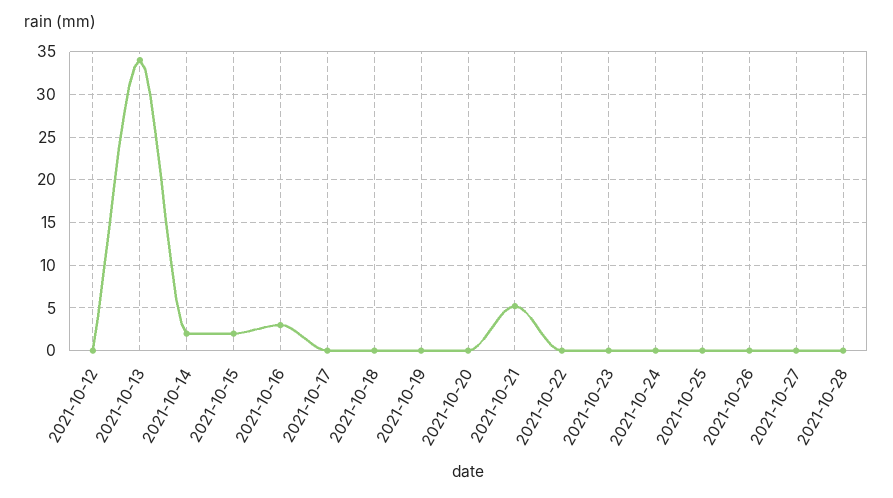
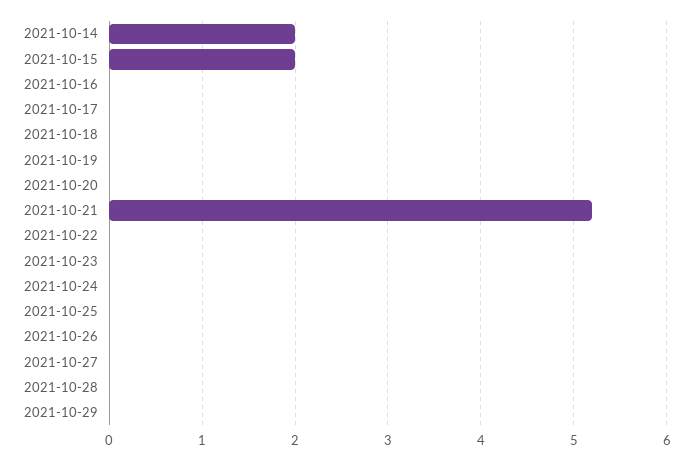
2021-10-12: 0 -> none
2021-10-13: 34 -> none
2021-10-16: 3 -> 0
2021-10-29: none -> 0

